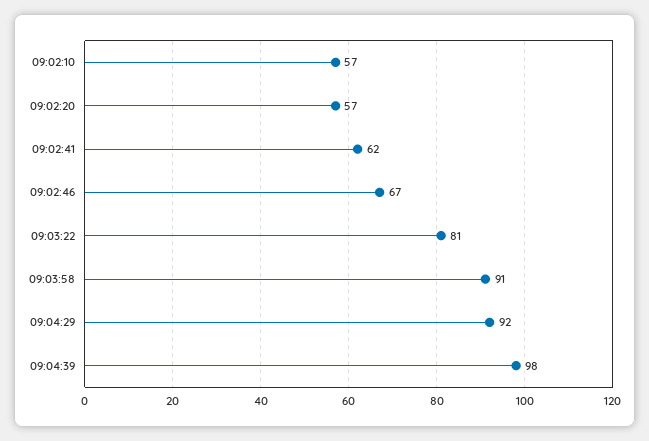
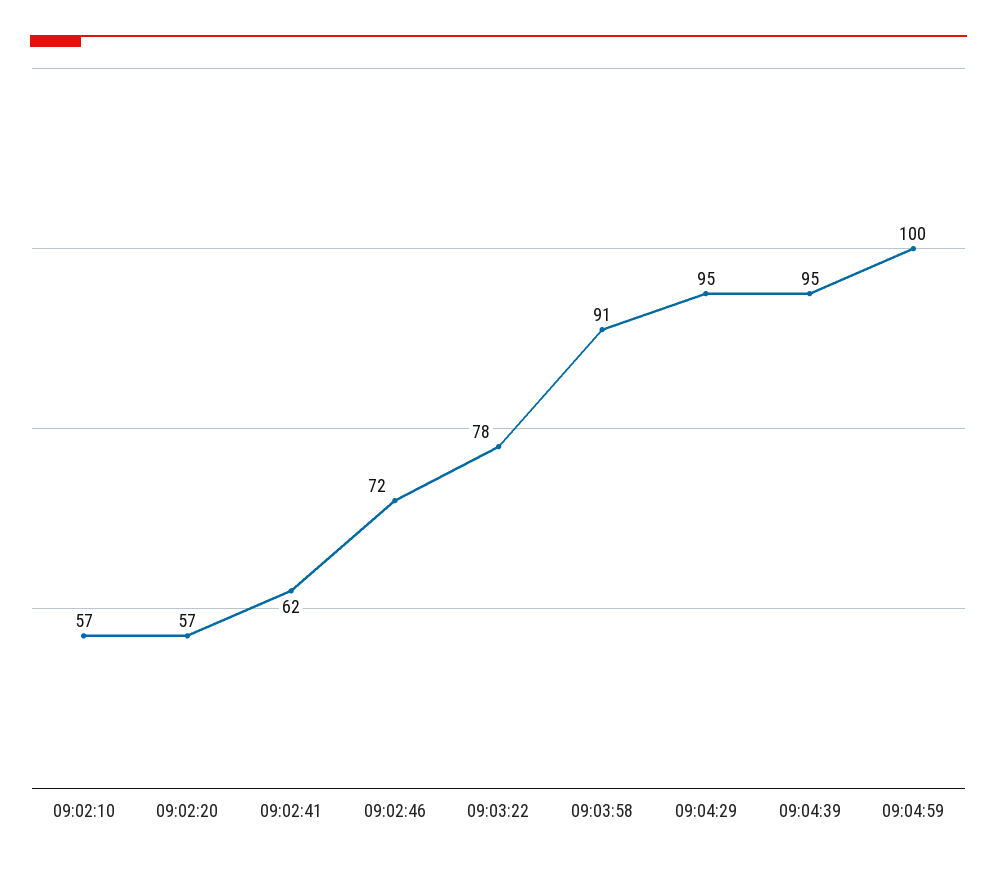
09:02:46: 67 -> 72
09:03:22: 81 -> 78
09:04:29: 92 -> 95
09:04:39: 98 -> 95
09:04:59: none -> 100

